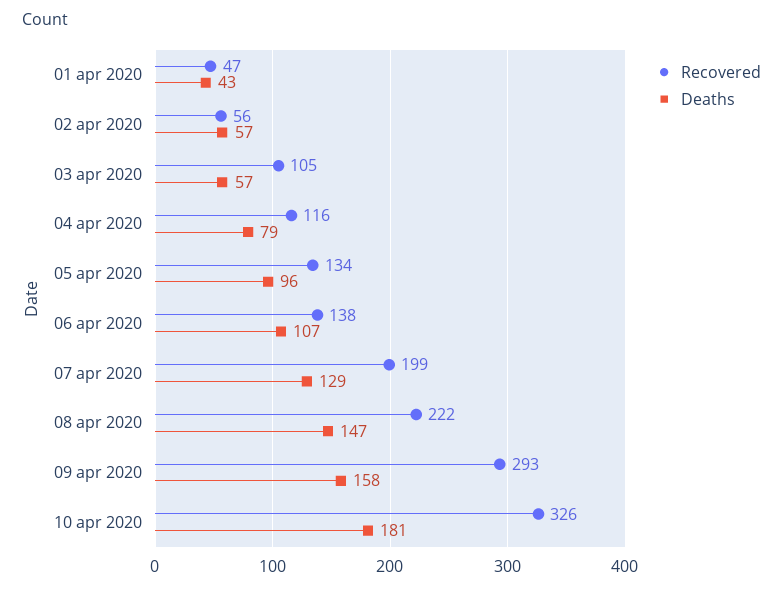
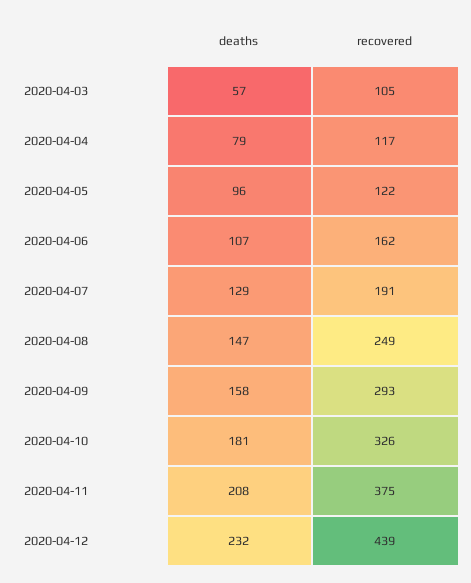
Recovered, 01 apr 2020: 47 -> none
Deaths, 01 apr 2020: 43 -> none
Recovered, 02 apr 2020: 56 -> none
Deaths, 02 apr 2020: 57 -> none
Recovered, 04 apr 2020: 116 -> 117
Recovered, 05 apr 2020: 134 -> 122
Recovered, 06 apr 2020: 138 -> 162
Recovered, 07 apr 2020: 199 -> 191
Recovered, 08 apr 2020: 222 -> 249
Deaths, 2020-04-11: none -> 208
Recovered, 2020-04-11: none -> 375
Deaths, 2020-04-12: none -> 232
Recovered, 2020-04-12: none -> 439

